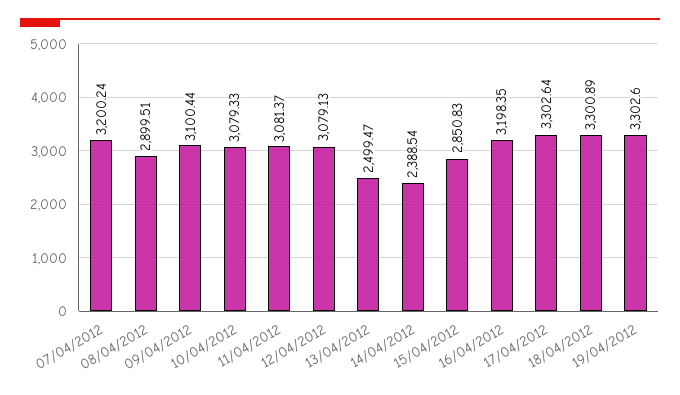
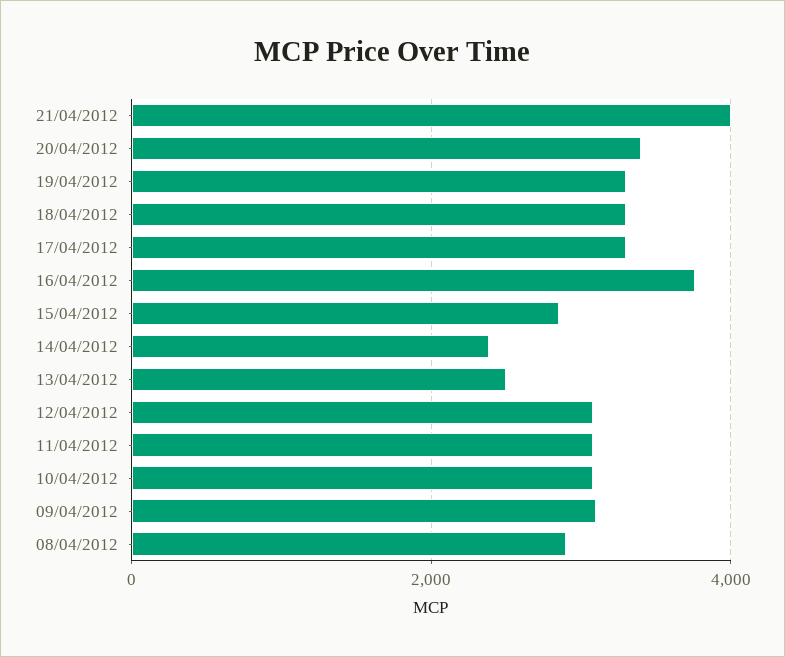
07/04/2012: 3200.24 -> none
16/04/2012: 3198.35 -> 3800
21/04/2012: none -> 4000
20/04/2012: none -> 3400

